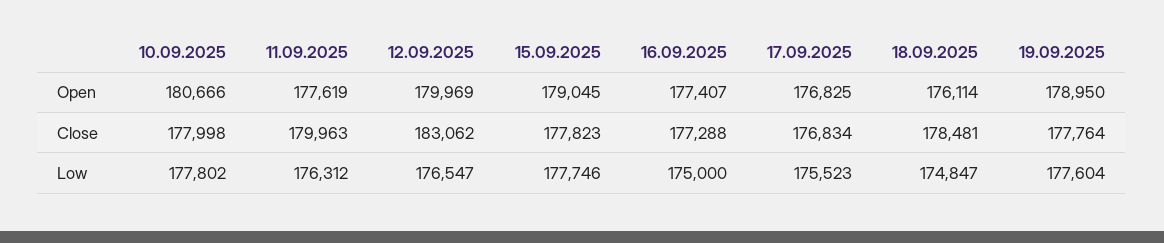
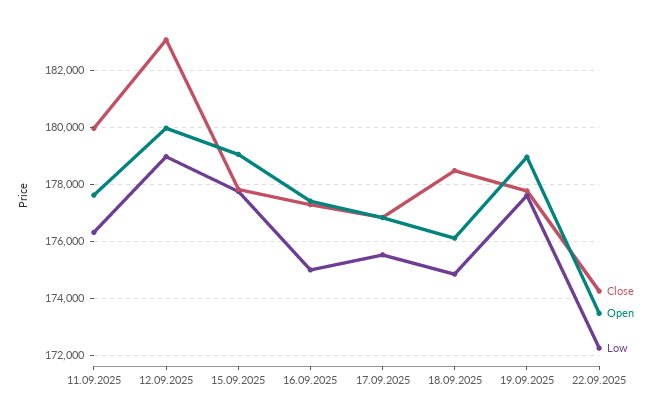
Open, 10.09.2025: 180666 -> none
Close, 10.09.2025: 177998 -> none
Low, 10.09.2025: 177802 -> none
Low, 12.09.2025: 176547 -> 179000
Close, 22.09.2025: none -> 174250
Open, 22.09.2025: none -> 173500
Low, 22.09.2025: none -> 172250

